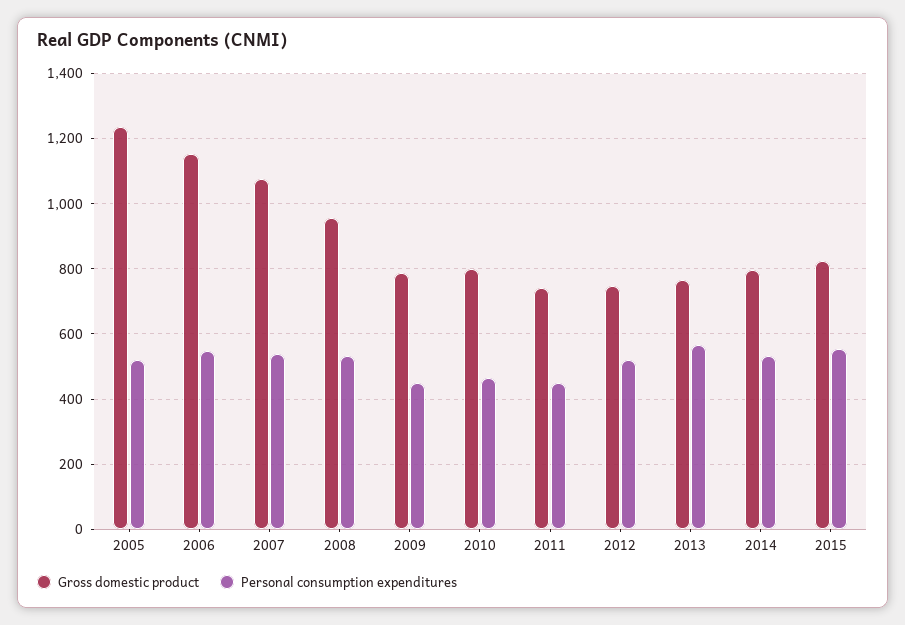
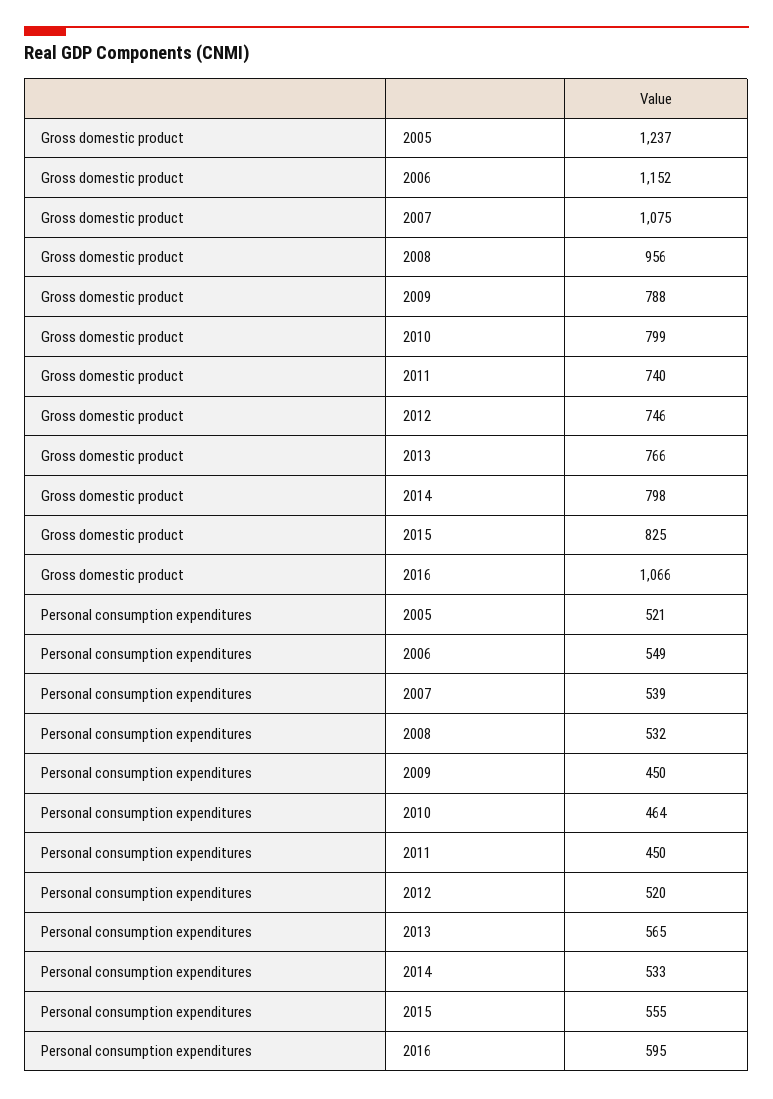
Gross domestic product, 2016: none -> 1066
Personal consumption expenditures, 2016: none -> 595

